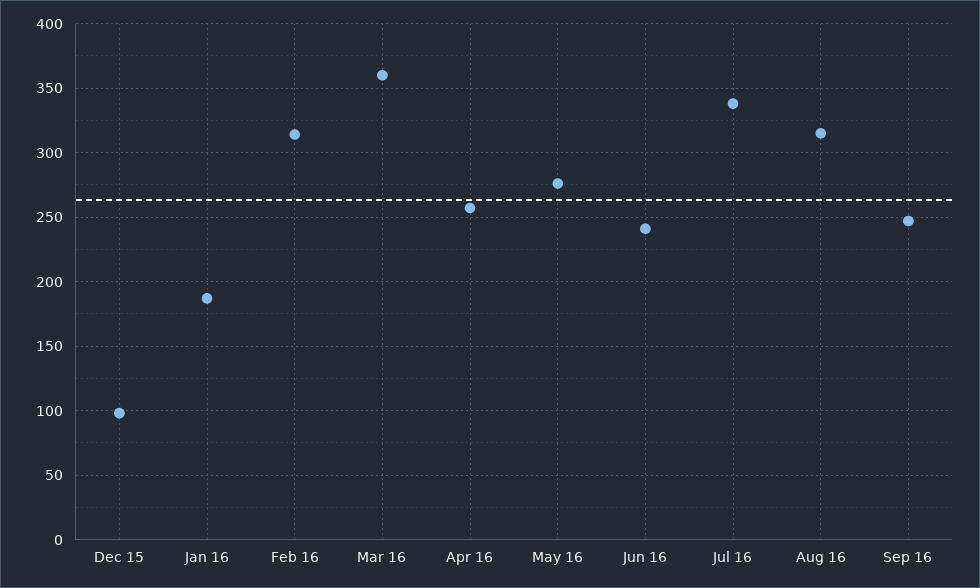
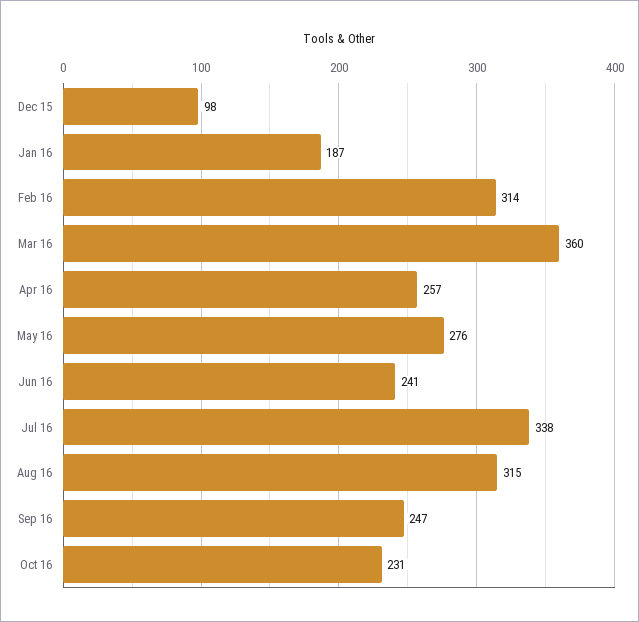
Oct 16: none -> 231

